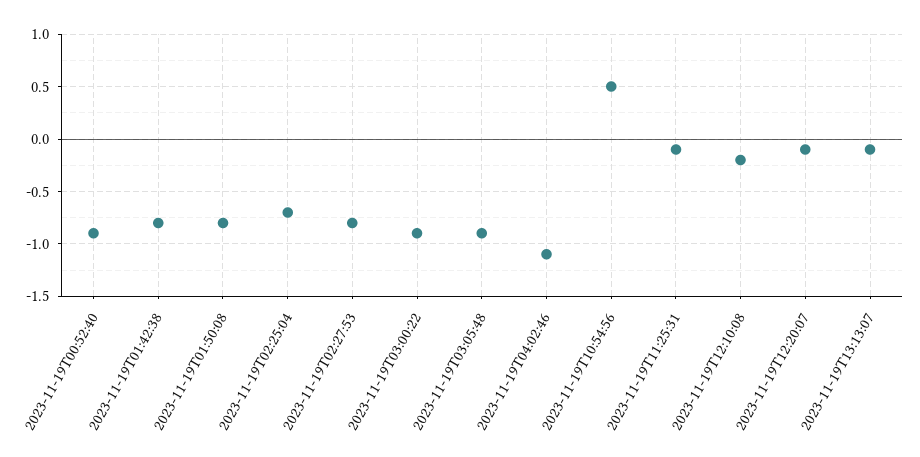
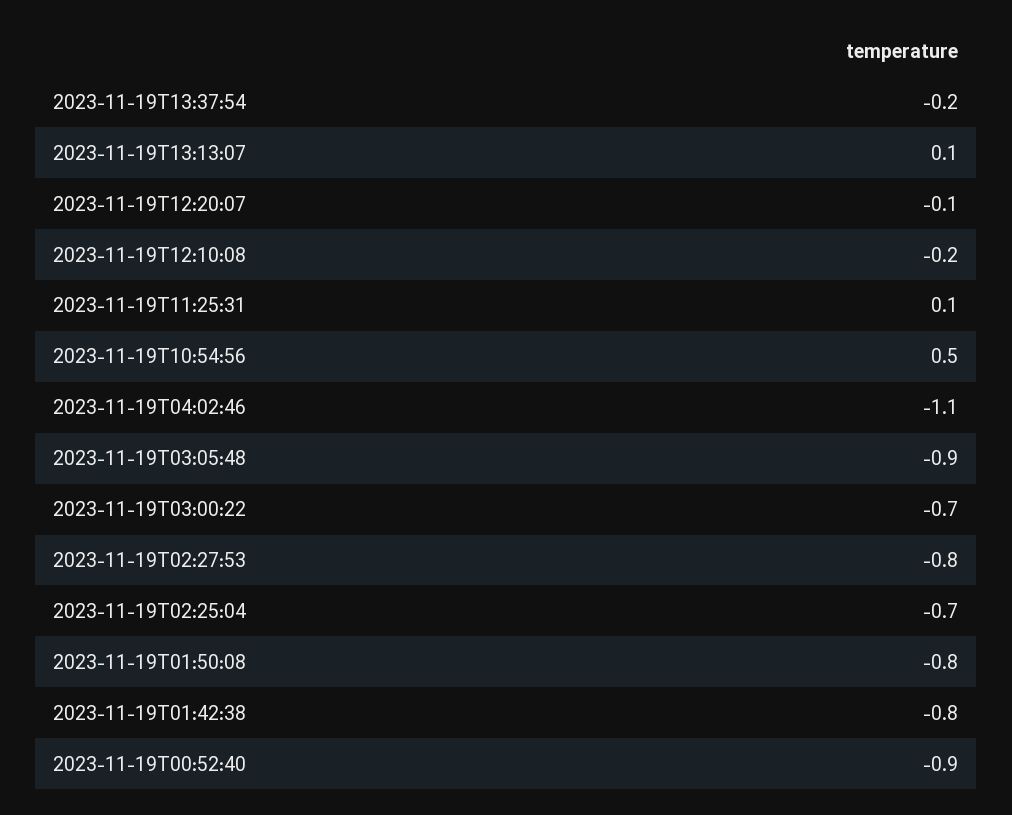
2023-11-19T03:00:22: -0.9 -> -0.7
2023-11-19T11:25:31: -0.1 -> 0.1
2023-11-19T13:13:07: -0.1 -> 0.1
2023-11-19T13:37:54: none -> -0.2

